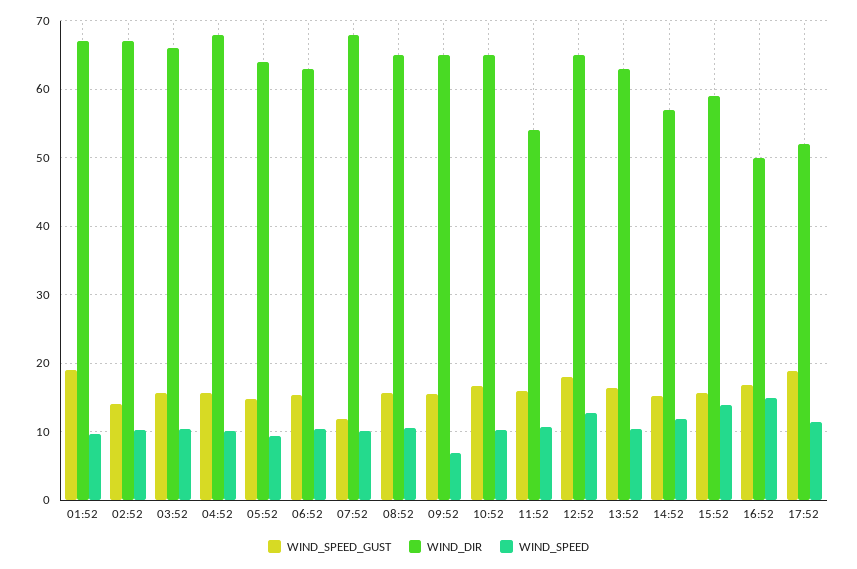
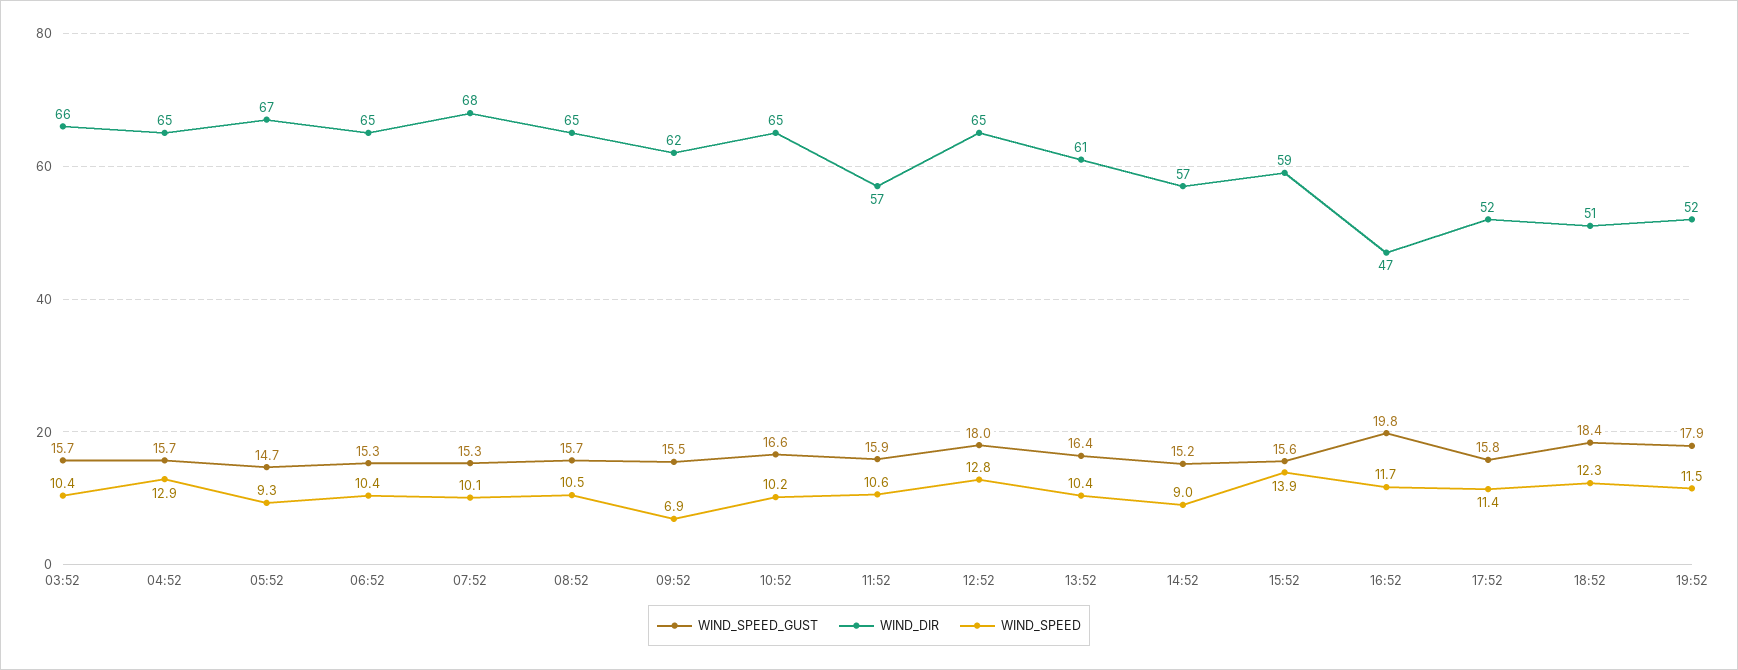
WIND_SPEED_GUST, 01:52: 19 -> none
WIND_DIR, 01:52: 67 -> none
WIND_SPEED, 01:52: 10 -> none
WIND_SPEED_GUST, 02:52: 14 -> none
WIND_DIR, 02:52: 67 -> none
WIND_SPEED, 02:52: 10 -> none
WIND_DIR, 04:52: 68 -> 65
WIND_SPEED, 04:52: 10 -> 12.9
WIND_DIR, 05:52: 64 -> 67
WIND_DIR, 06:52: 63 -> 65
WIND_SPEED_GUST, 07:52: 12 -> 15.3
WIND_DIR, 09:52: 65 -> 62
WIND_DIR, 11:52: 54 -> 57
WIND_DIR, 13:52: 63 -> 61
WIND_SPEED, 14:52: 12 -> 9
WIND_SPEED_GUST, 16:52: 17 -> 19.8
WIND_DIR, 16:52: 50 -> 47
WIND_SPEED, 16:52: 15 -> 11.7
WIND_SPEED_GUST, 17:52: 19 -> 15.8
WIND_SPEED_GUST, 18:52: none -> 18.4
WIND_DIR, 18:52: none -> 51
WIND_SPEED, 18:52: none -> 12.3
WIND_SPEED_GUST, 19:52: none -> 17.9
WIND_DIR, 19:52: none -> 52
WIND_SPEED, 19:52: none -> 11.5

